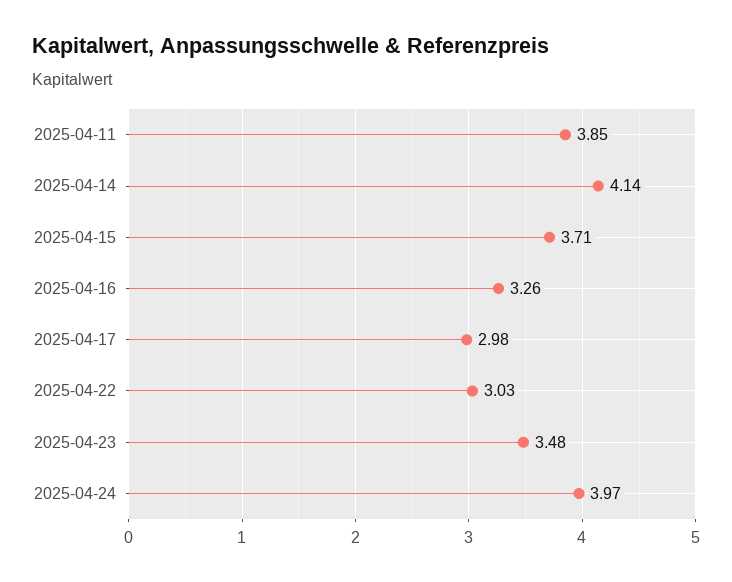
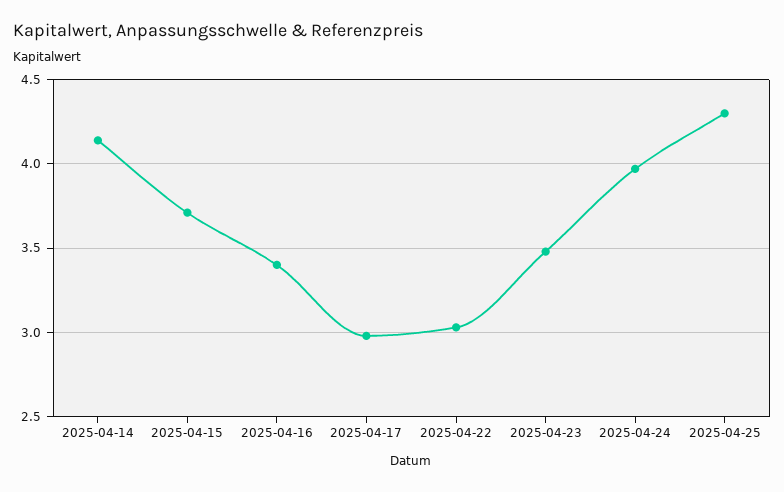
2025-04-11: 3.85 -> none
2025-04-16: 3.26 -> 3.4
2025-04-25: none -> 4.3

